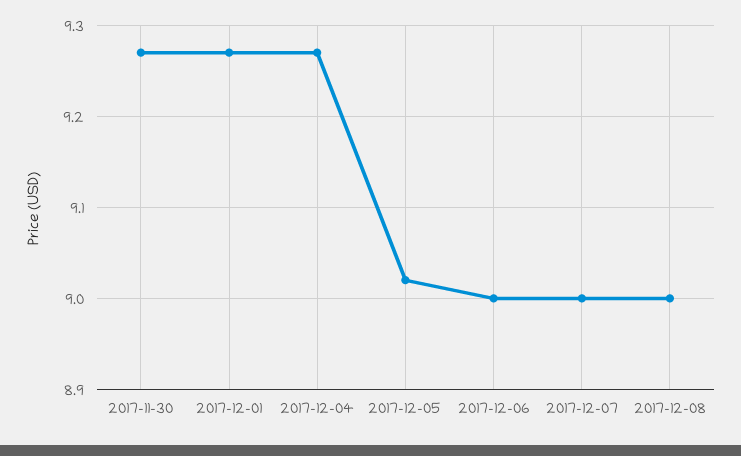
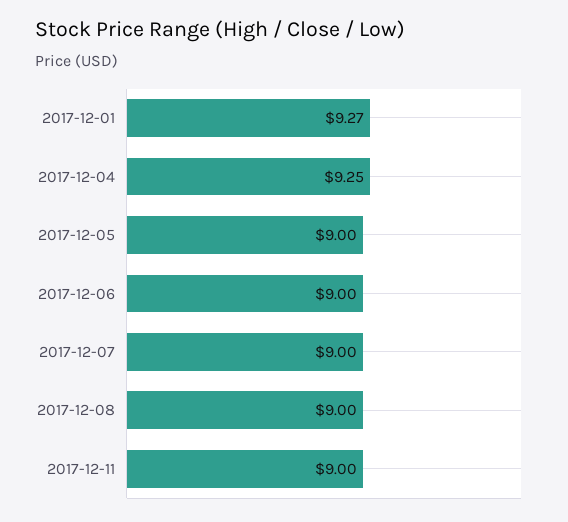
2017-11-30: 9.27 -> none
2017-12-04: 9.27 -> 9.25
2017-12-05: 9.02 -> 9
2017-12-11: none -> 9

